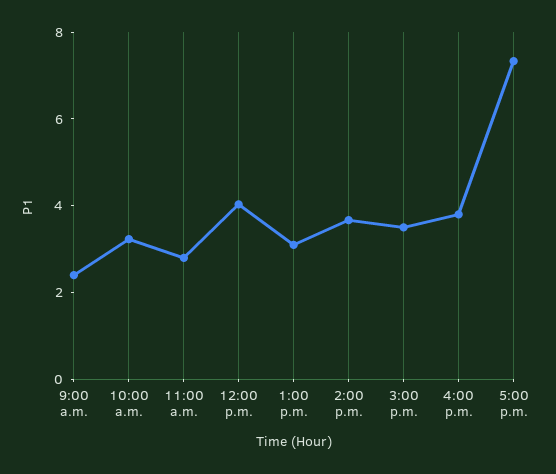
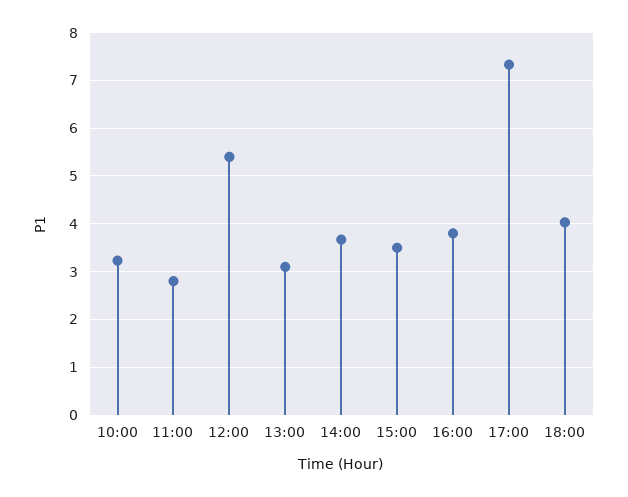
9:00 a.m.: 2.5 -> none
12:00 p.m.: 4 -> 5.4
18:00: none -> 4

